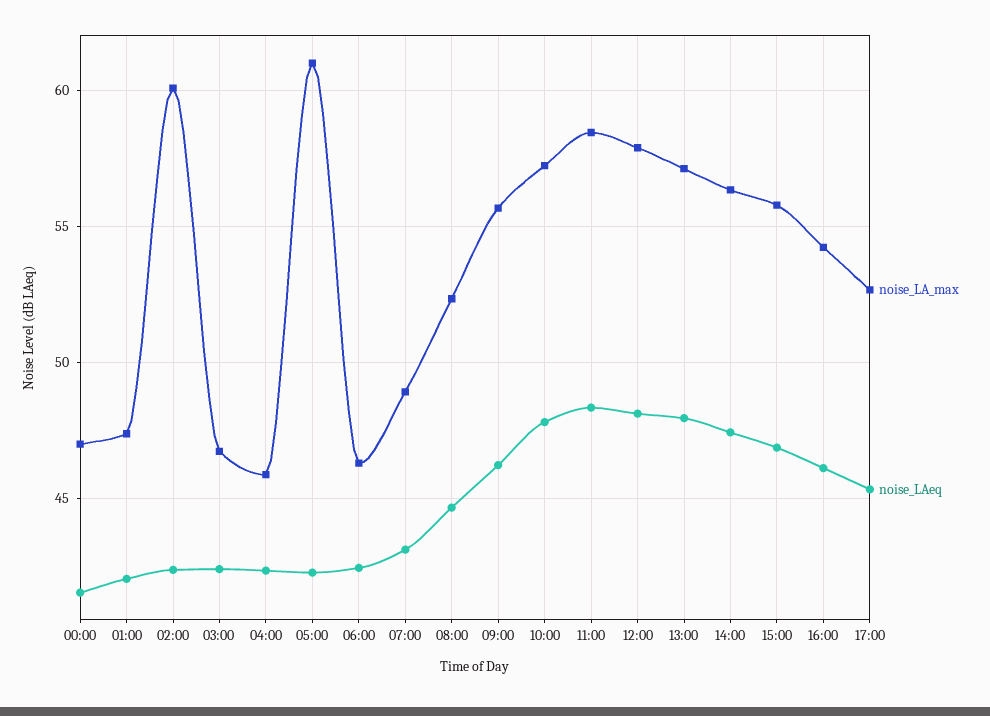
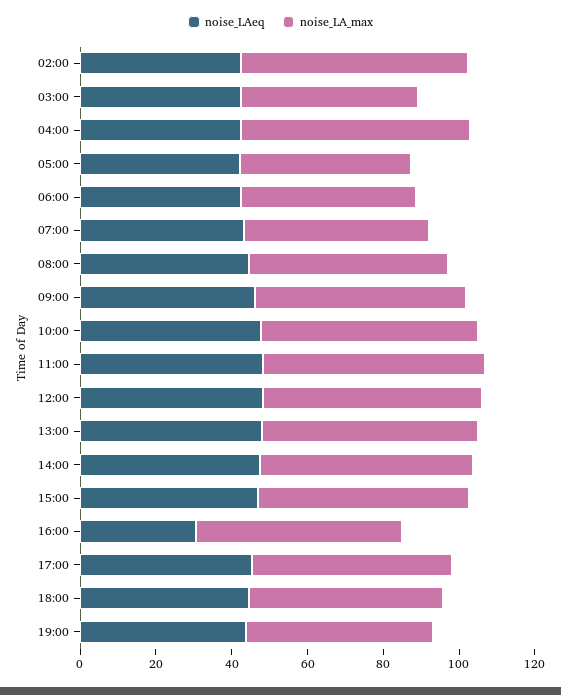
noise_LA_max, 00:00: 47 -> none
noise_LAeq, 00:00: 41.5 -> none
noise_LA_max, 01:00: 47.5 -> none
noise_LAeq, 01:00: 42 -> none
noise_LA_max, 04:00: 46 -> 60
noise_LA_max, 05:00: 61 -> 45
noise_LAeq, 16:00: 46 -> 30
noise_LAeq, 18:00: none -> 45
noise_LA_max, 18:00: none -> 50
noise_LAeq, 19:00: none -> 45
noise_LA_max, 19:00: none -> 50

